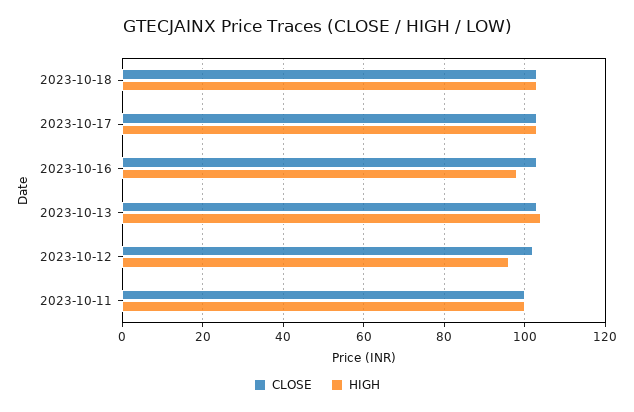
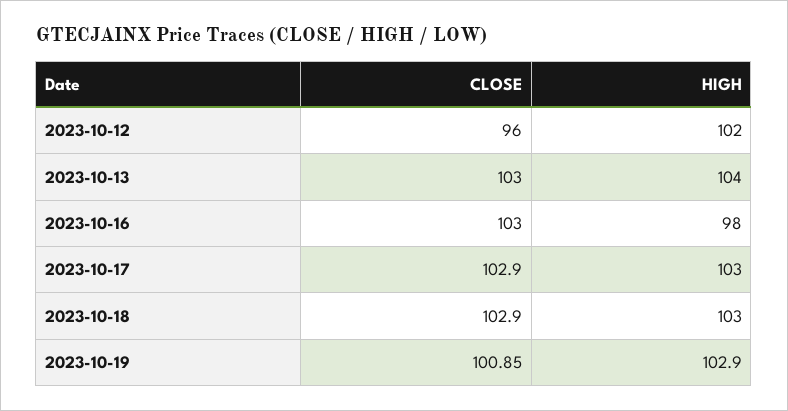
CLOSE, 2023-10-12: 102 -> 96
HIGH, 2023-10-12: 96 -> 102
CLOSE, 2023-10-11: 100 -> none
HIGH, 2023-10-11: 100 -> none
CLOSE, 2023-10-19: none -> 100.85
HIGH, 2023-10-19: none -> 102.9

